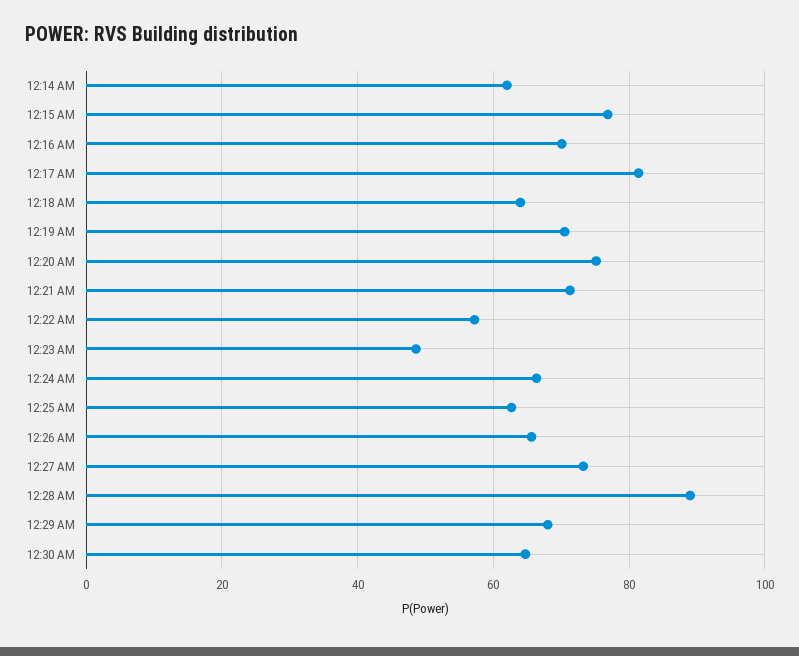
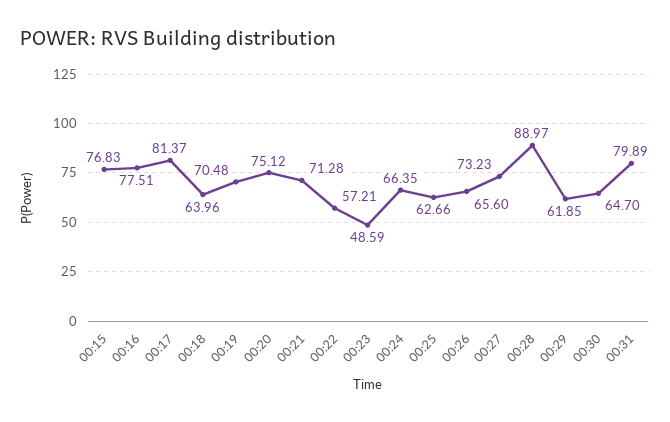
12:14 AM: 62 -> none
12:16 AM: 70 -> 77.51
12:29 AM: 68 -> 61.85
00:31: none -> 79.89

